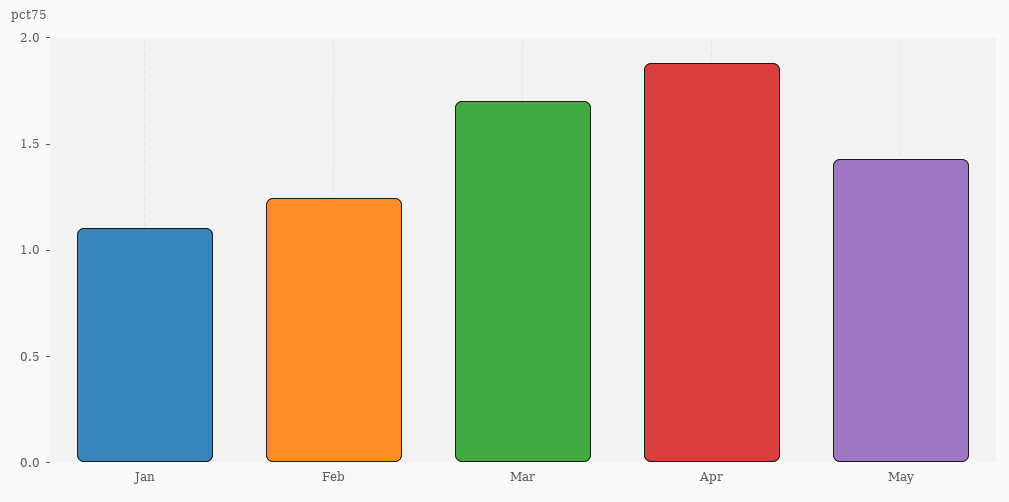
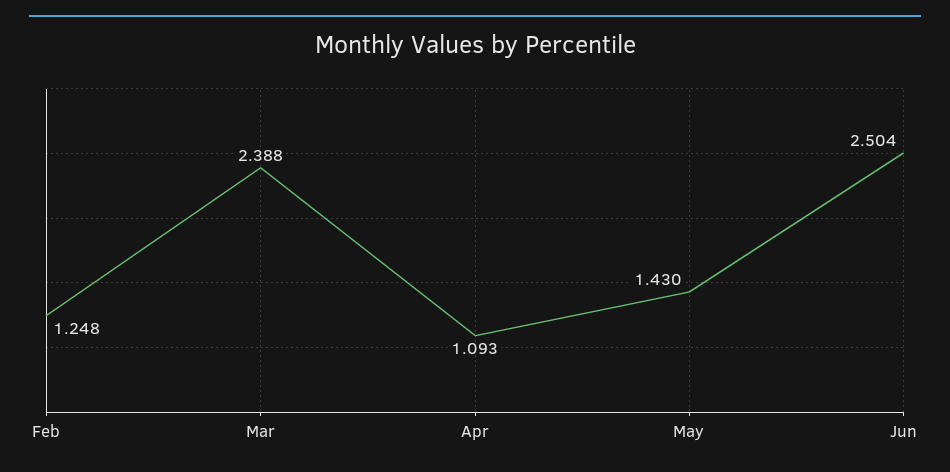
Jan: 1.1 -> none
Mar: 1.7 -> 2.388
Apr: 1.9 -> 1.093
Jun: none -> 2.504

